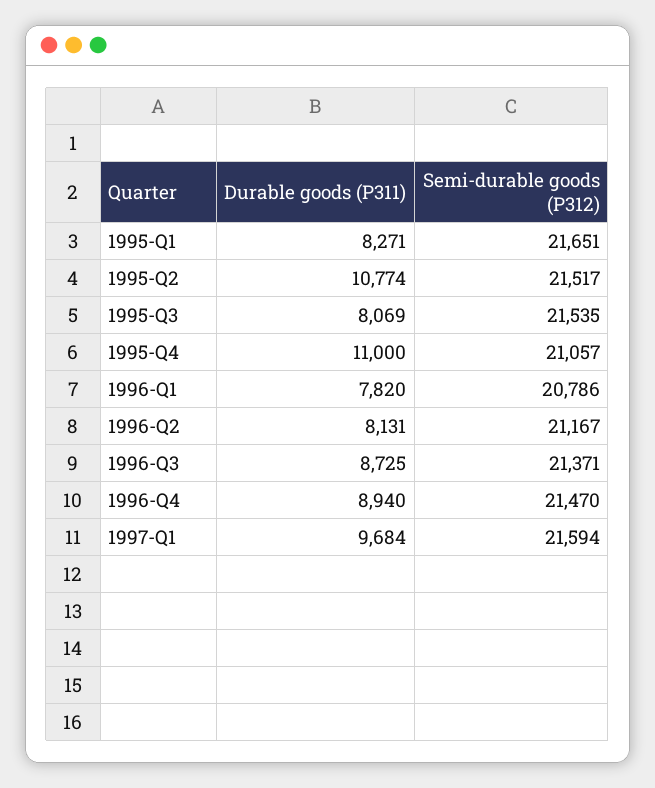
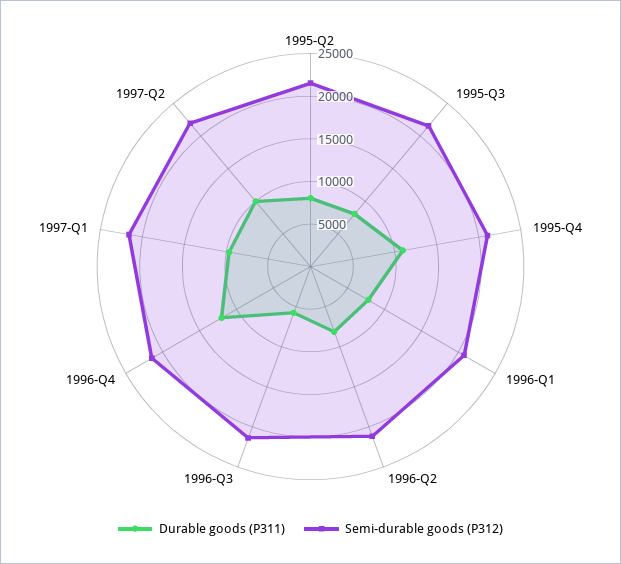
Durable goods (P311), 1995-Q1: 8271 -> none
Semi-durable goods (P312), 1995-Q1: 21651 -> none
Durable goods (P311), 1995-Q2: 10774 -> 8000
Durable goods (P311), 1996-Q3: 8725 -> 6000
Durable goods (P311), 1996-Q4: 8940 -> 12000
Durable goods (P311), 1997-Q2: none -> 10000
Semi-durable goods (P312), 1997-Q2: none -> 22000

